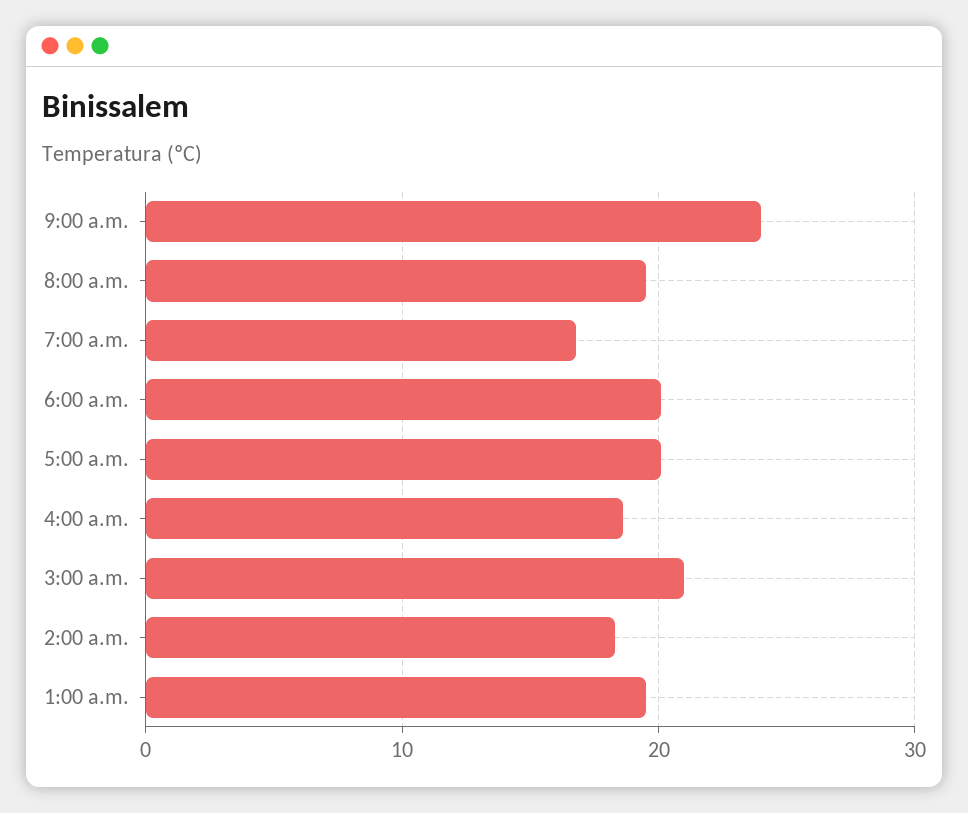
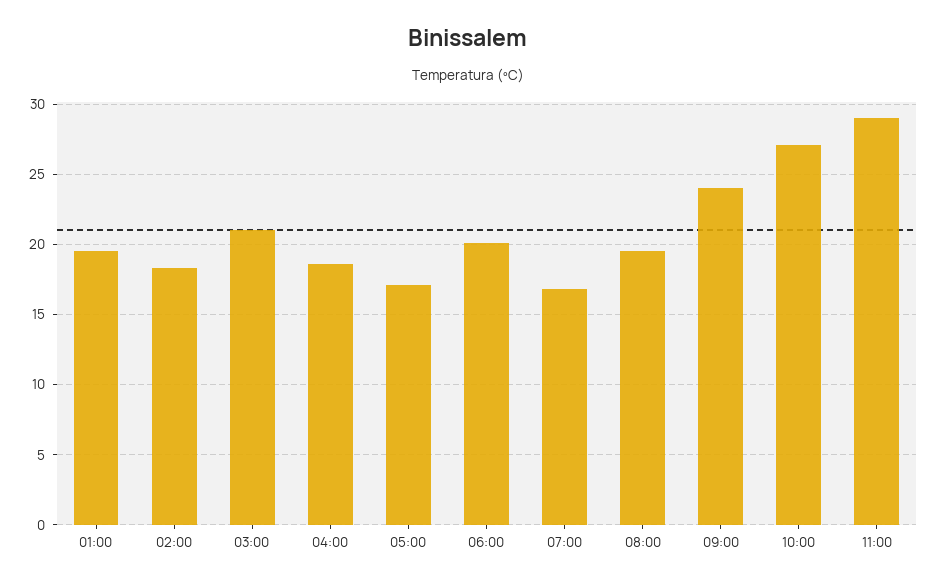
5:00 a.m.: 20 -> 17
10:00: none -> 27
11:00: none -> 29

